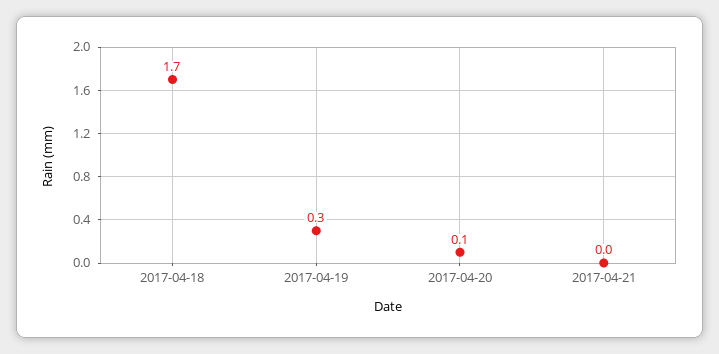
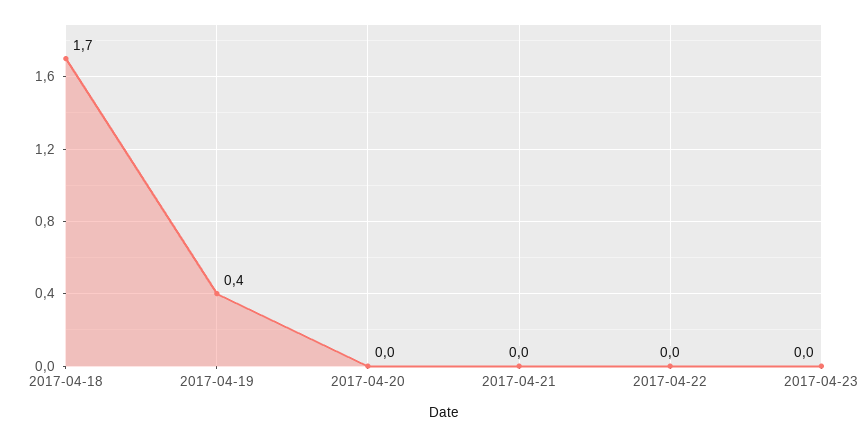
2017-04-19: 0.3 -> 0.4
2017-04-20: 0.1 -> 0
2017-04-22: none -> 0
2017-04-23: none -> 0

